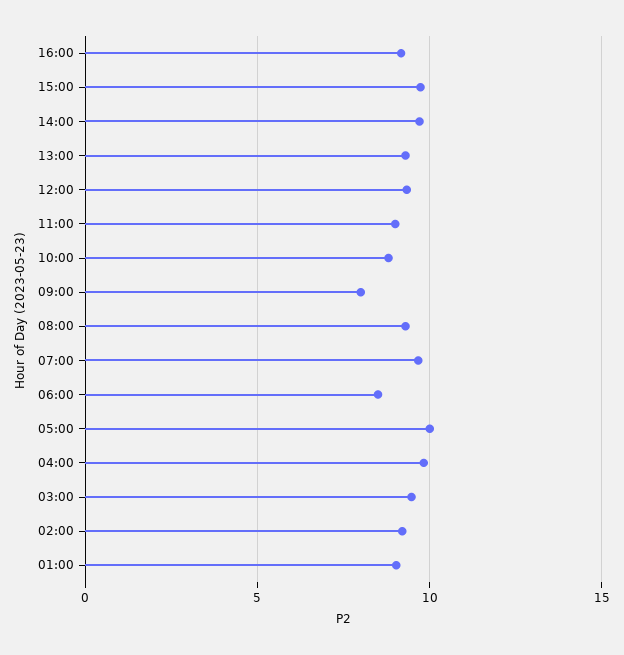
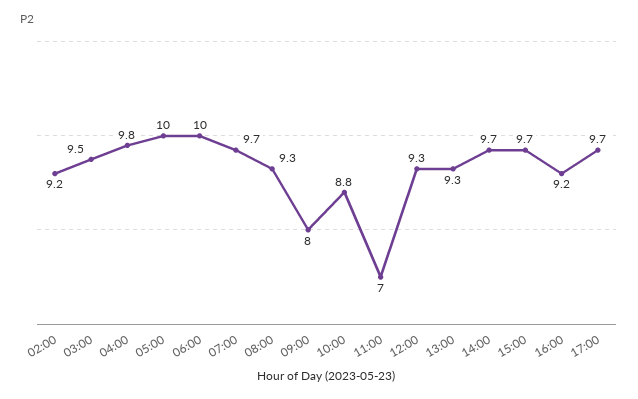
11:00: 9 -> 7
06:00: 8.5 -> 10
01:00: 9 -> none
17:00: none -> 9.7

